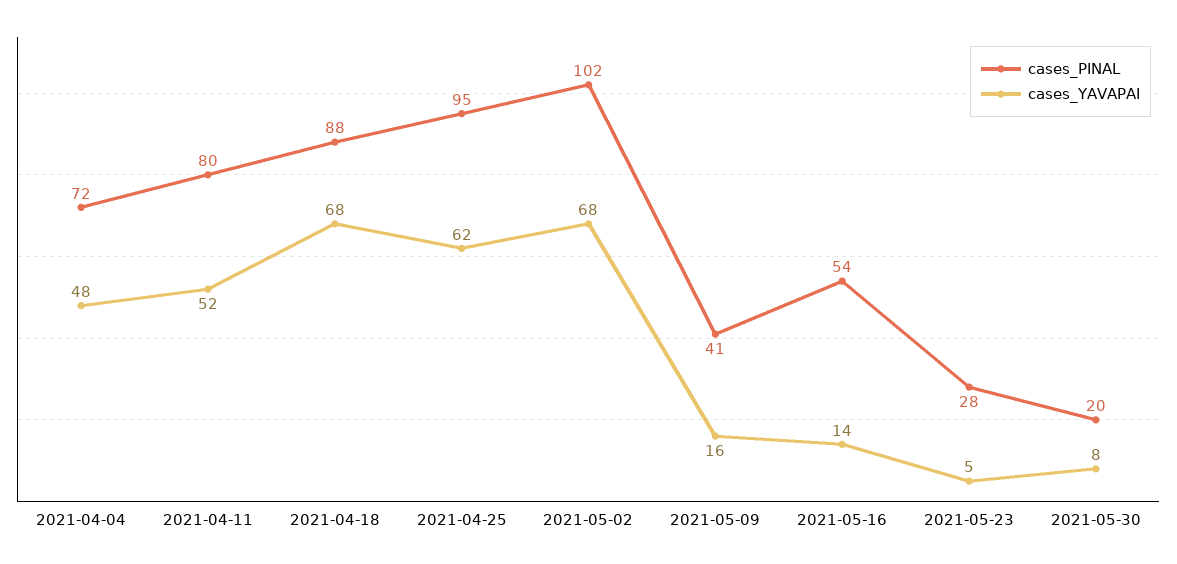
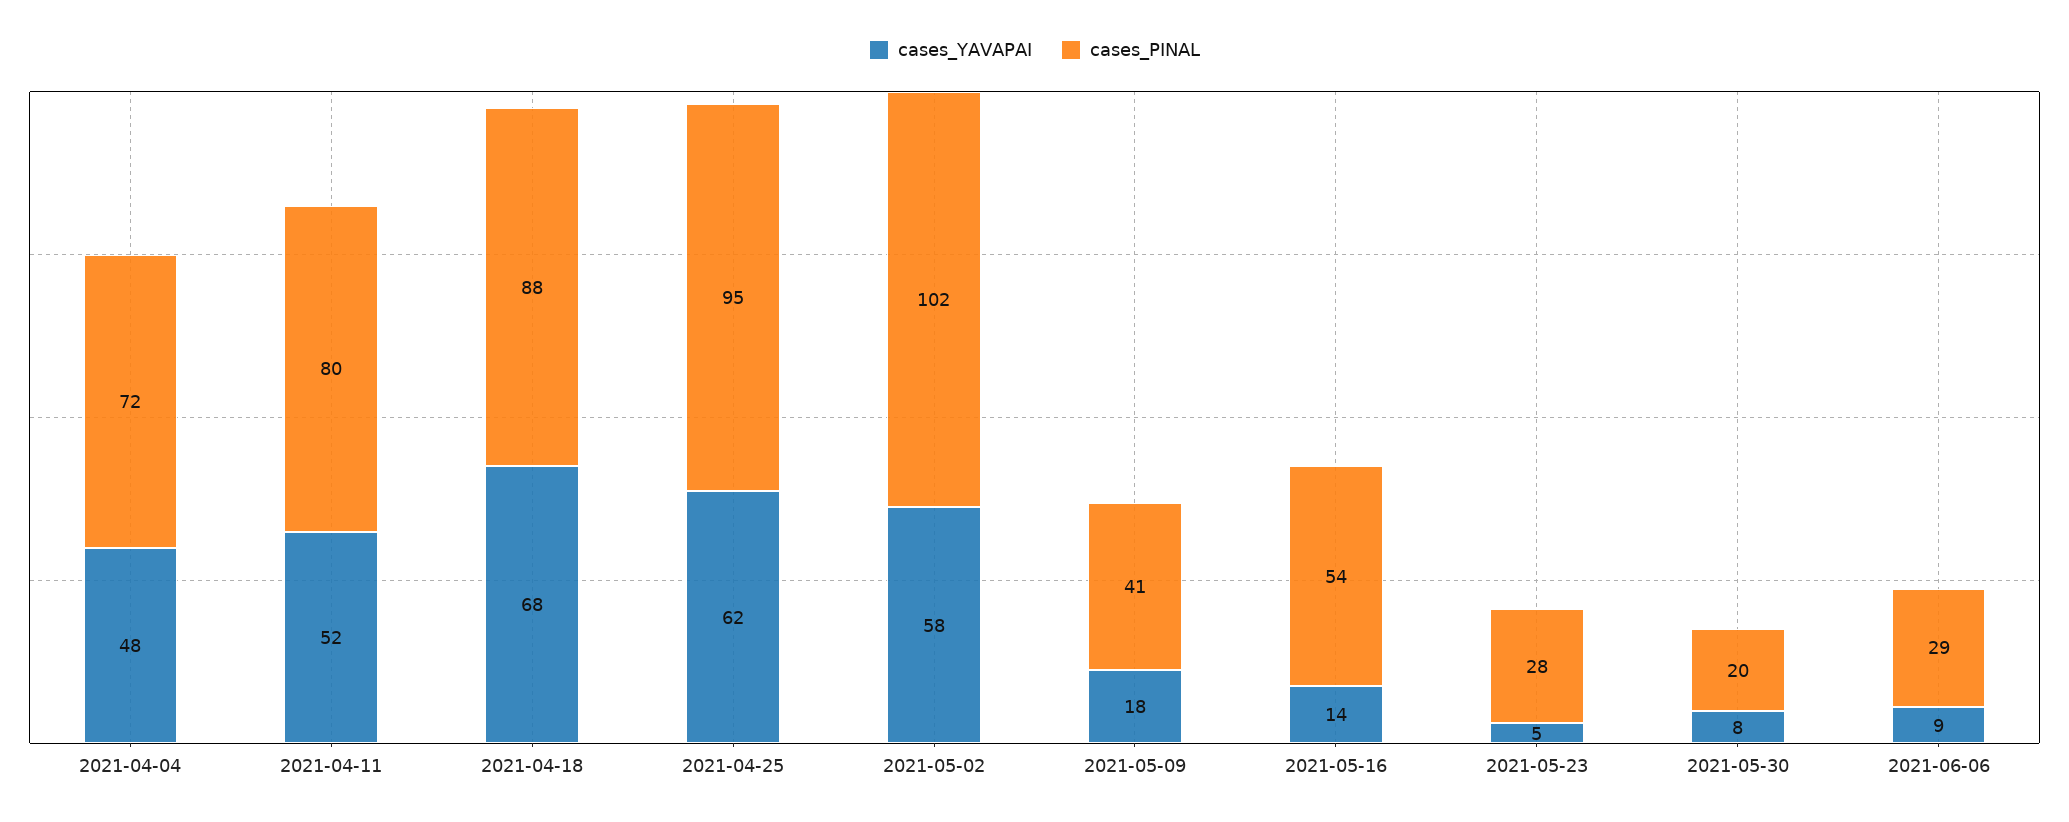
cases_YAVAPAI, 2021-05-02: 68 -> 58
cases_YAVAPAI, 2021-05-09: 16 -> 18
cases_YAVAPAI, 2021-06-06: none -> 9
cases_PINAL, 2021-06-06: none -> 29

